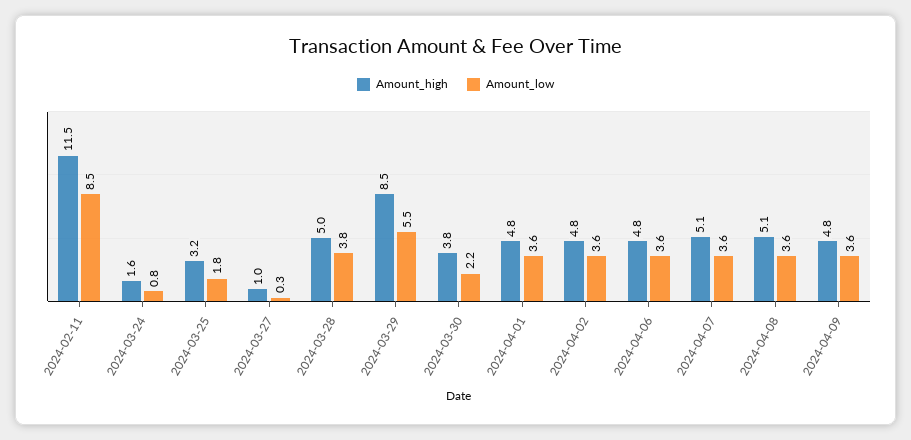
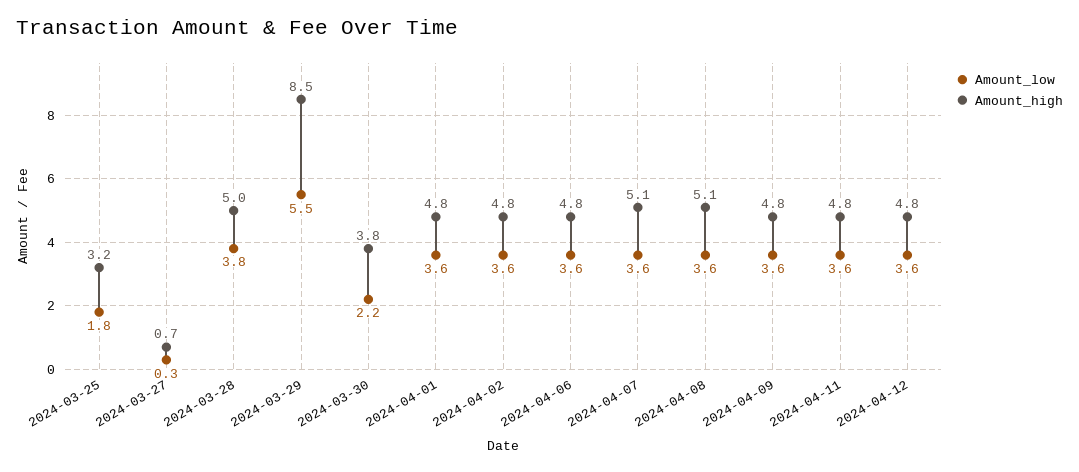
Amount_high, 2024-02-11: 11.5 -> none
Amount_low, 2024-02-11: 8.5 -> none
Amount_high, 2024-03-24: 1.6 -> none
Amount_low, 2024-03-24: 0.8 -> none
Amount_high, 2024-03-27: 1 -> 0.7
Amount_low, 2024-04-11: none -> 3.6
Amount_high, 2024-04-11: none -> 4.8
Amount_low, 2024-04-12: none -> 3.6
Amount_high, 2024-04-12: none -> 4.8

